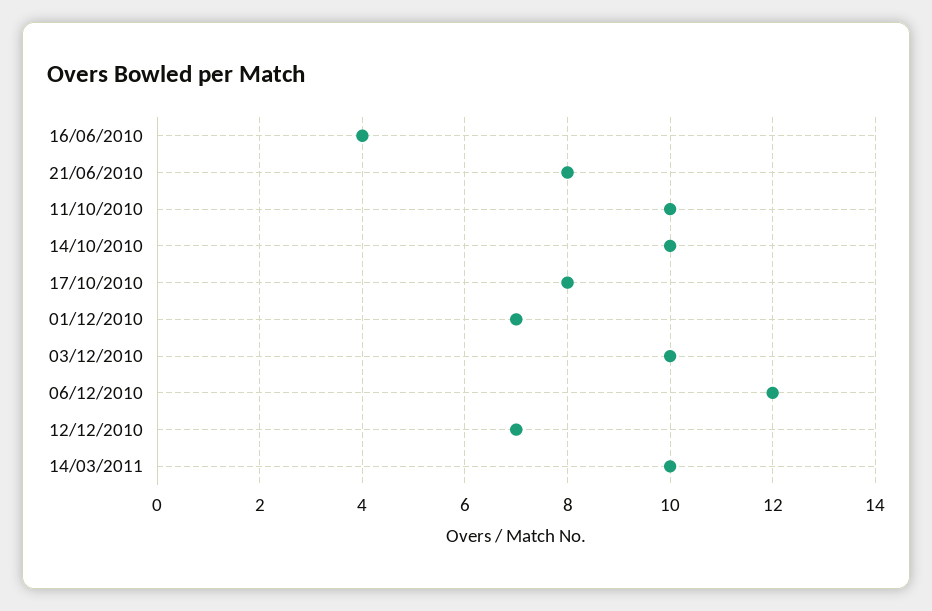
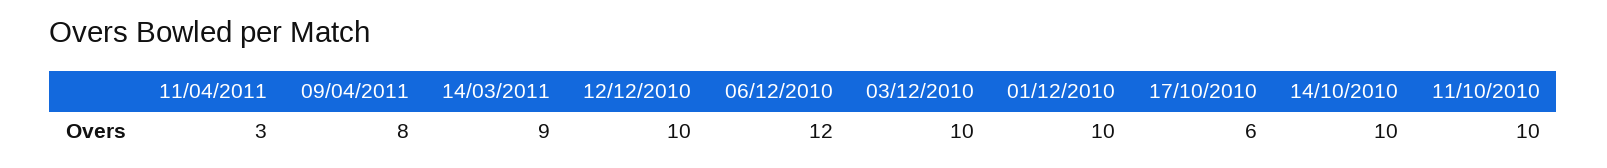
16/06/2010: 4 -> none
21/06/2010: 8 -> none
17/10/2010: 8 -> 6
01/12/2010: 7 -> 10
12/12/2010: 7 -> 10
14/03/2011: 10 -> 9
11/04/2011: none -> 3
09/04/2011: none -> 8

